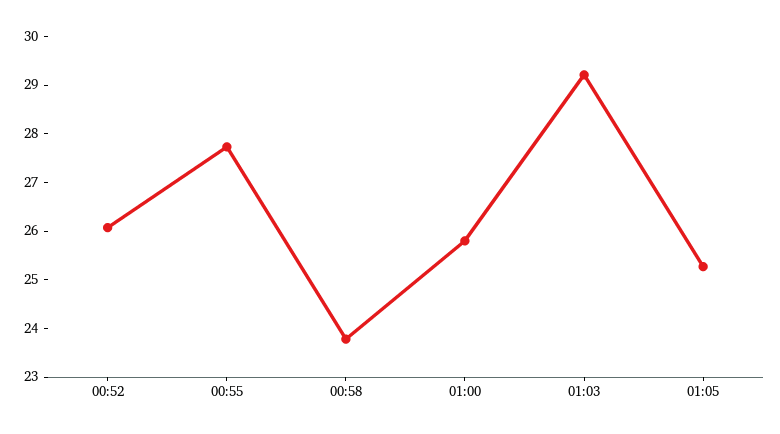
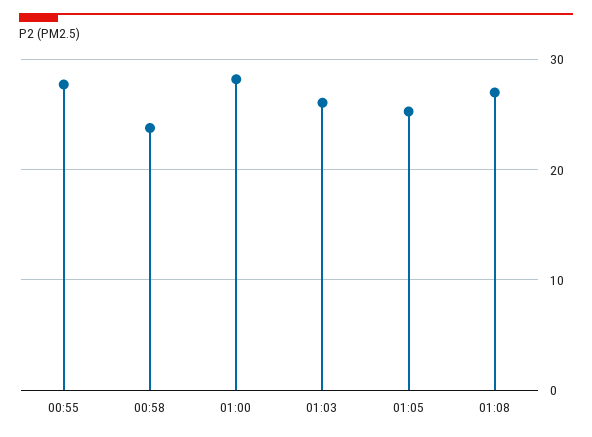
00:52: 26 -> none
01:00: 25.8 -> 28
01:03: 29.2 -> 26
01:08: none -> 27

